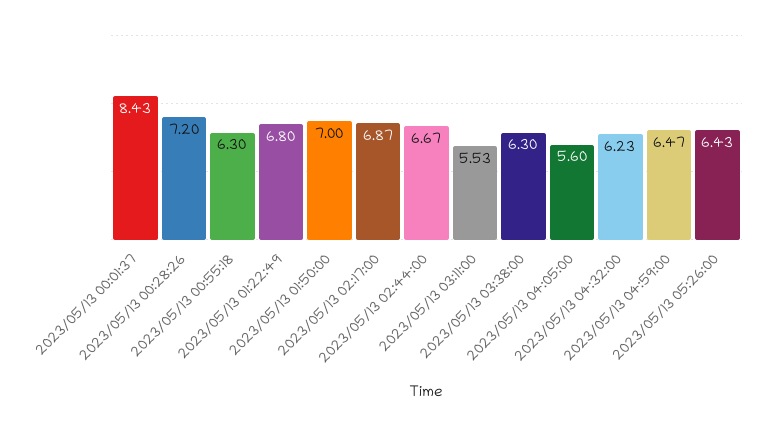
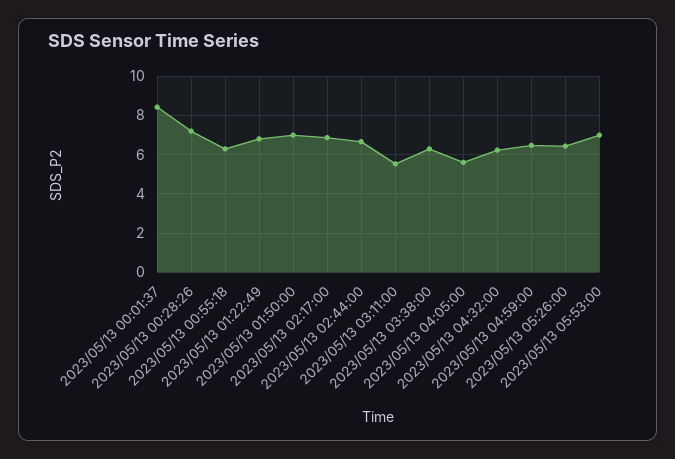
2023/05/13 05:53:00: none -> 7

